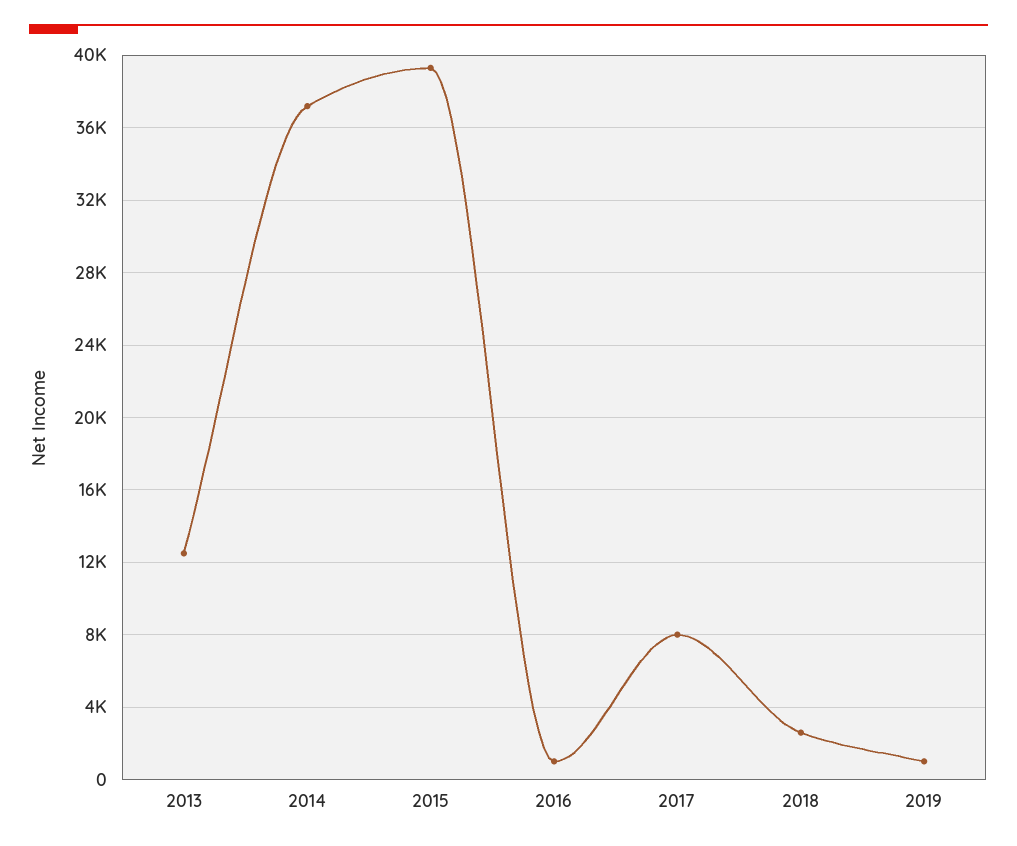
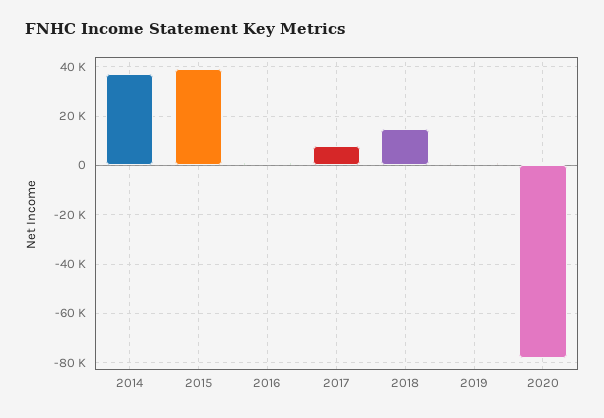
2013: 12500 -> none
2018: 2500 -> 15000
2020: none -> -77500

